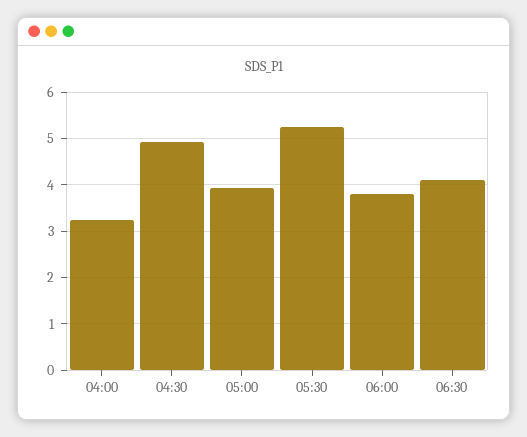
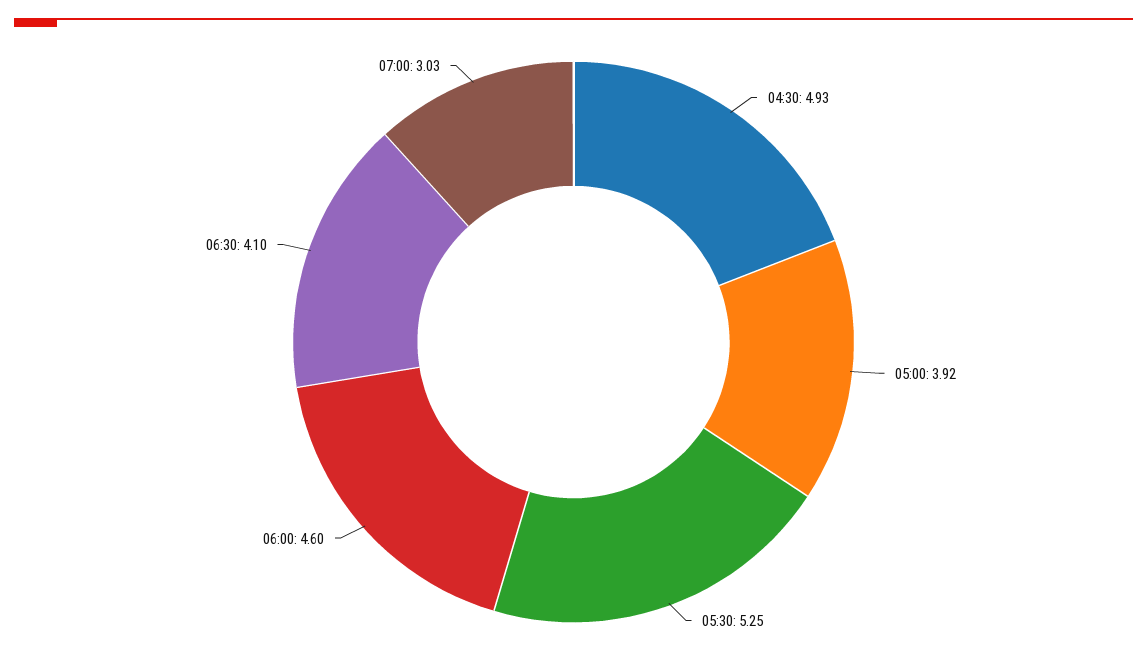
04:00: 3.2 -> none
06:00: 3.8 -> 4.6
07:00: none -> 3.03

